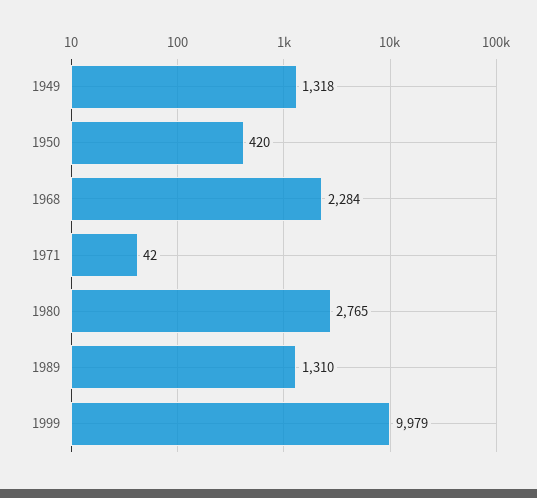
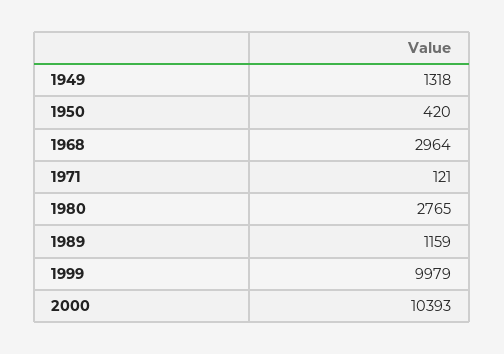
1968: 2284 -> 2964
1971: 42 -> 121
1989: 1310 -> 1159
2000: none -> 10393

